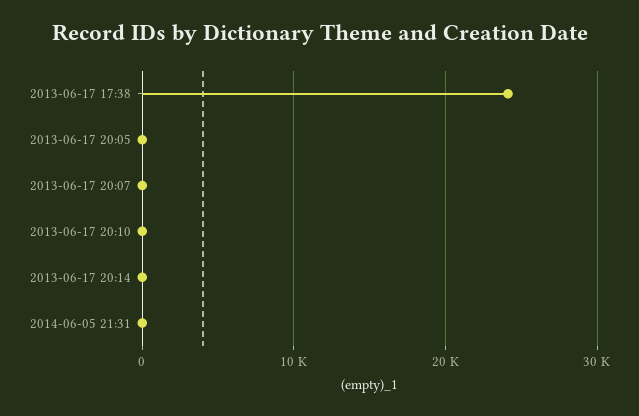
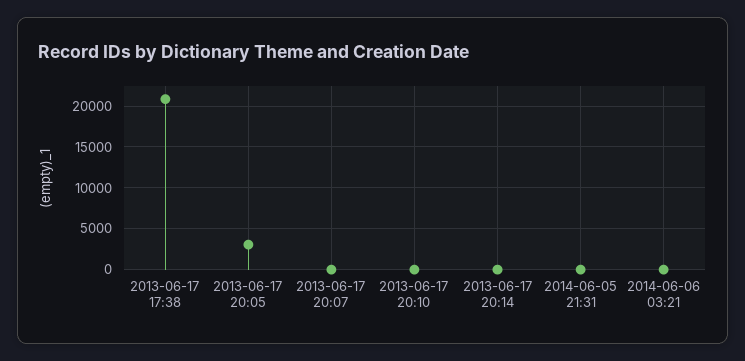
2013-06-17 17:38: 24000 -> 21000
2013-06-17 20:05: 0 -> 3000
2014-06-06 03:21: none -> 0

